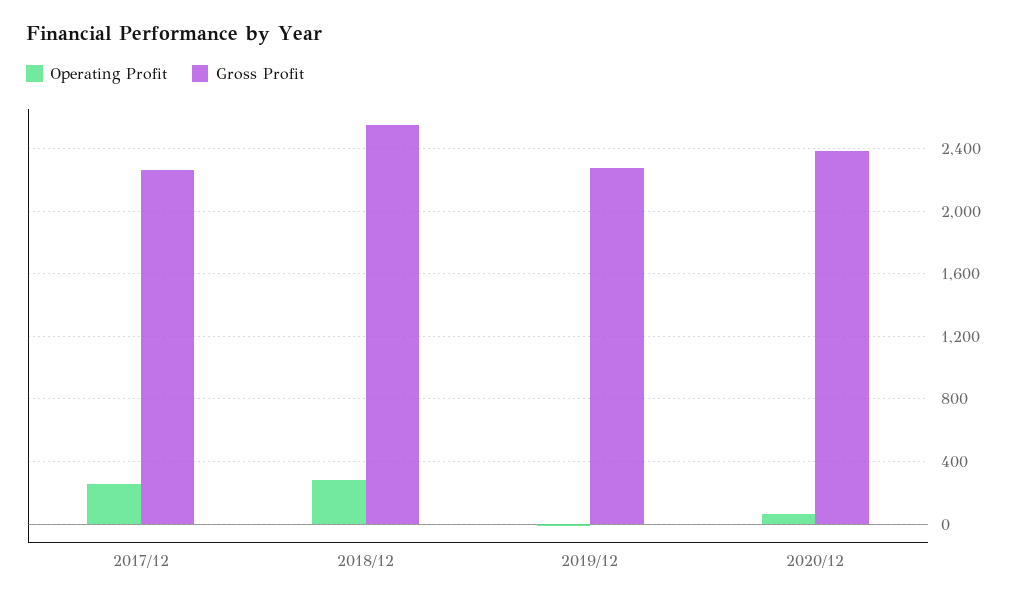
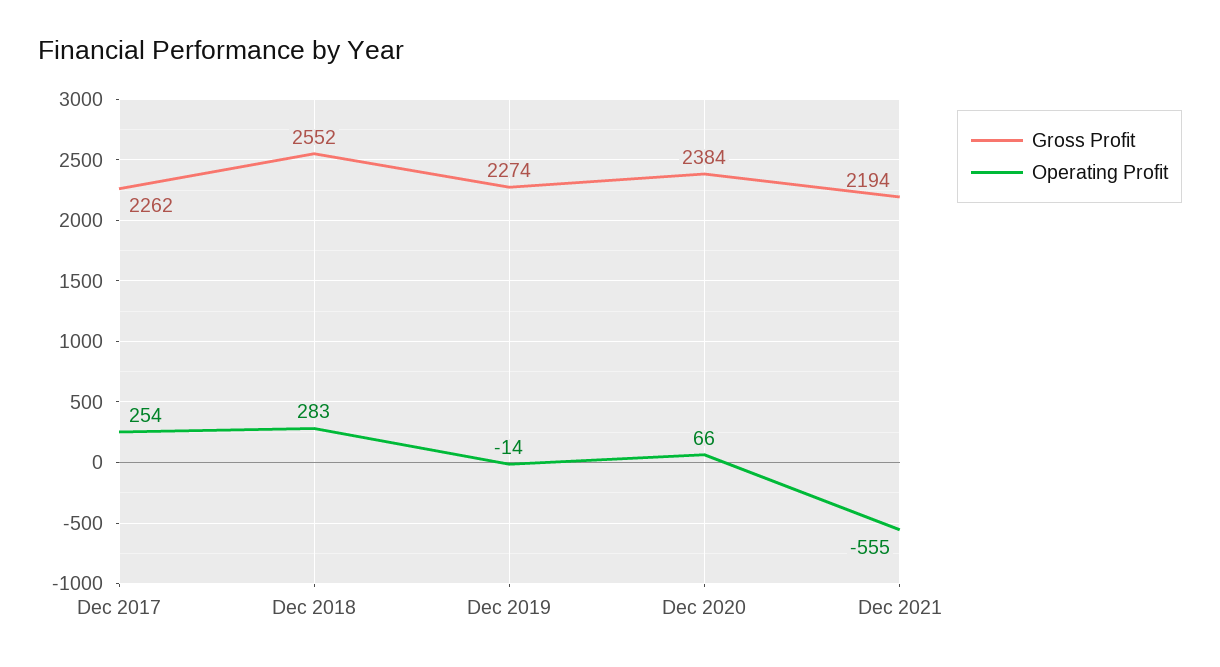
Gross Profit, Dec 2021: none -> 2194
Operating Profit, Dec 2021: none -> -555

